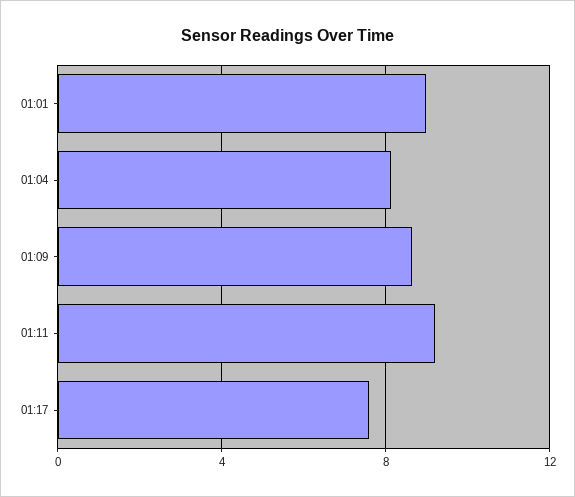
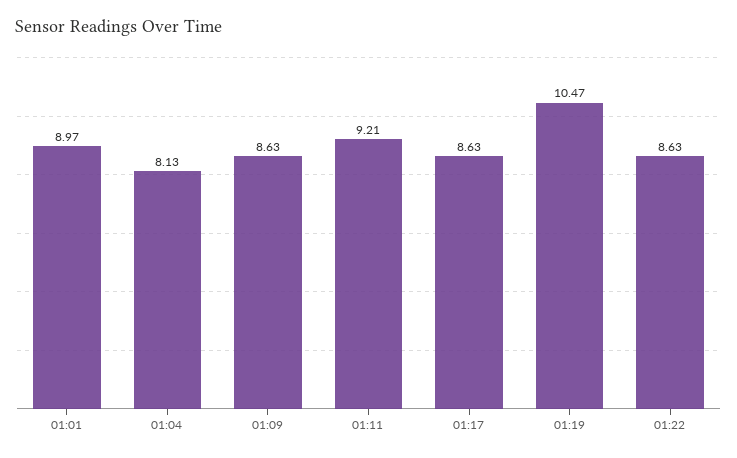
01:17: 7.5 -> 8.63
01:19: none -> 10.47
01:22: none -> 8.63

